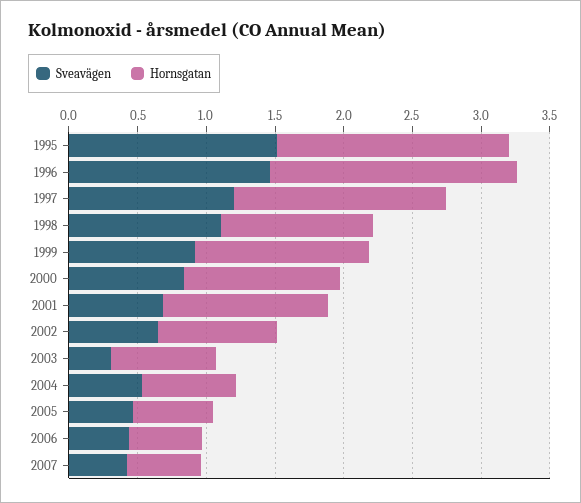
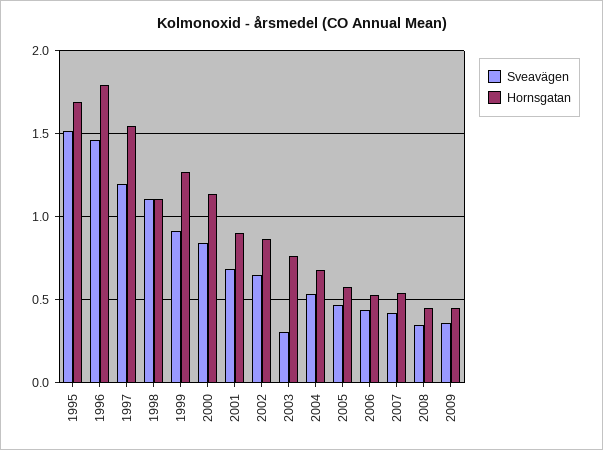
Hornsgatan, 2001: 1.2 -> 0.9
Sveavägen, 2008: none -> 0.35
Hornsgatan, 2008: none -> 0.45
Sveavägen, 2009: none -> 0.35
Hornsgatan, 2009: none -> 0.45

